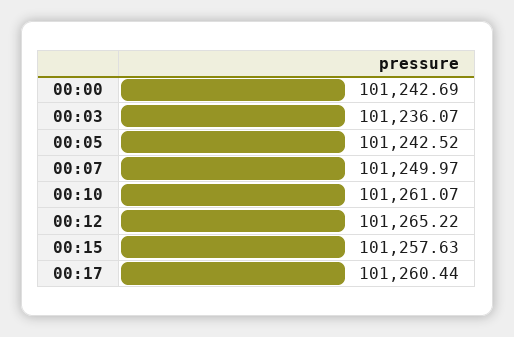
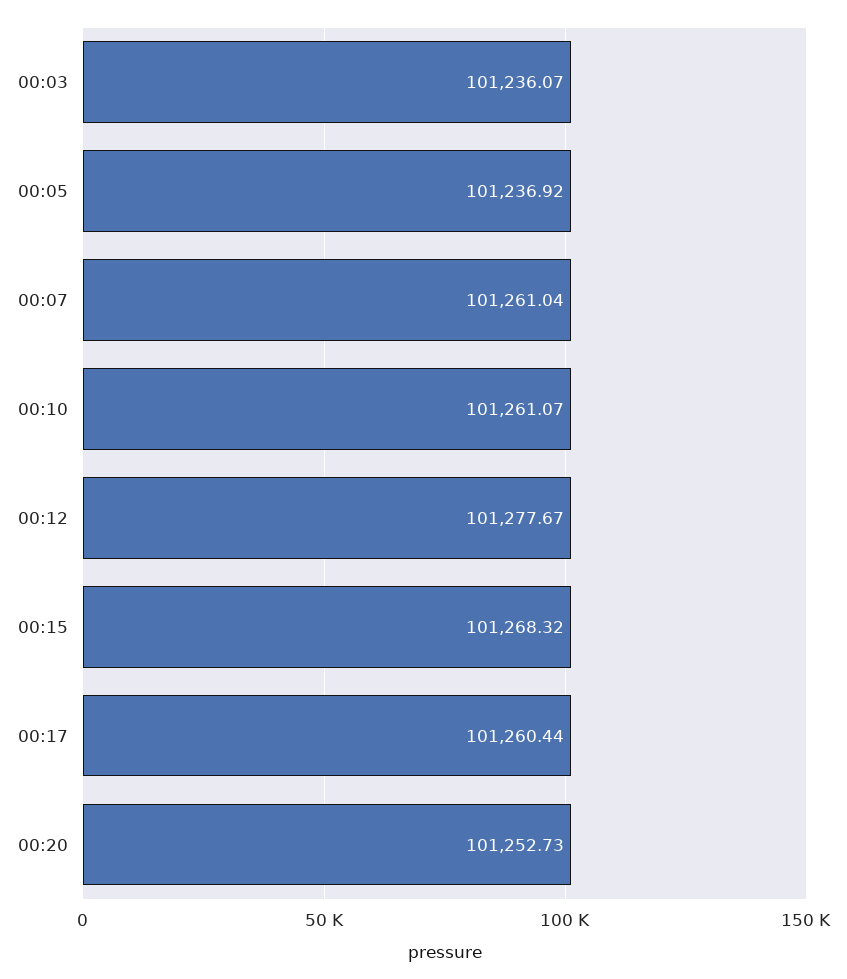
00:00: 101242.69 -> none
00:05: 101242.52 -> 101236.92
00:07: 101249.97 -> 101261.04
00:12: 101265.22 -> 101277.67
00:15: 101257.63 -> 101268.32
00:20: none -> 101252.73

